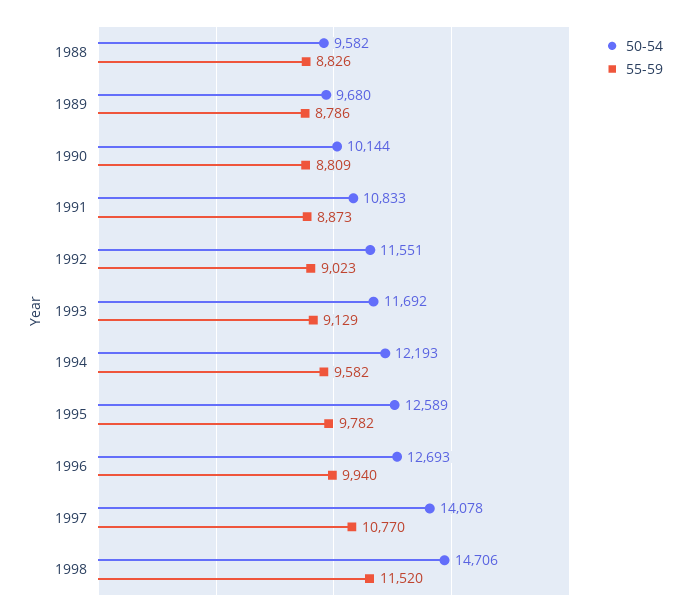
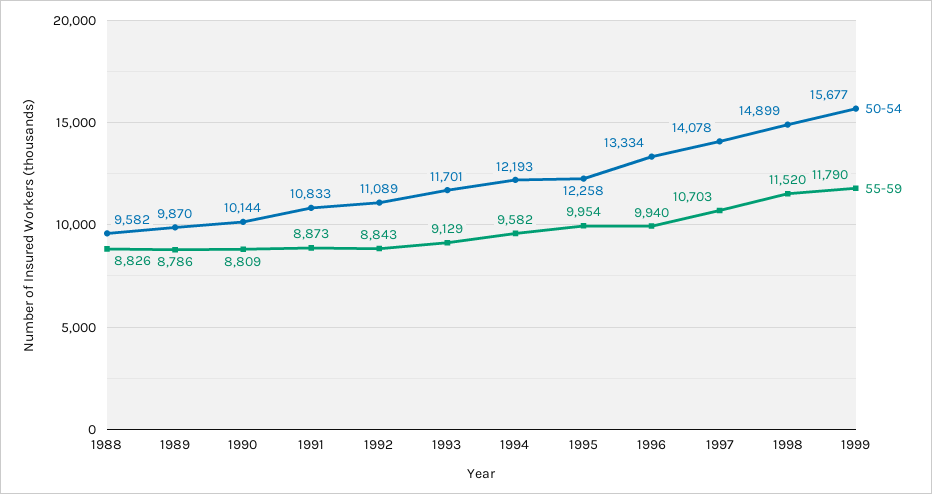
50-54, 1989: 9680 -> 9870
50-54, 1992: 11551 -> 11089
55-59, 1992: 9023 -> 8843
50-54, 1993: 11692 -> 11701
50-54, 1995: 12589 -> 12258
55-59, 1995: 9782 -> 9954
50-54, 1996: 12693 -> 13334
55-59, 1997: 10770 -> 10703
50-54, 1998: 14706 -> 14899
50-54, 1999: none -> 15677
55-59, 1999: none -> 11790

